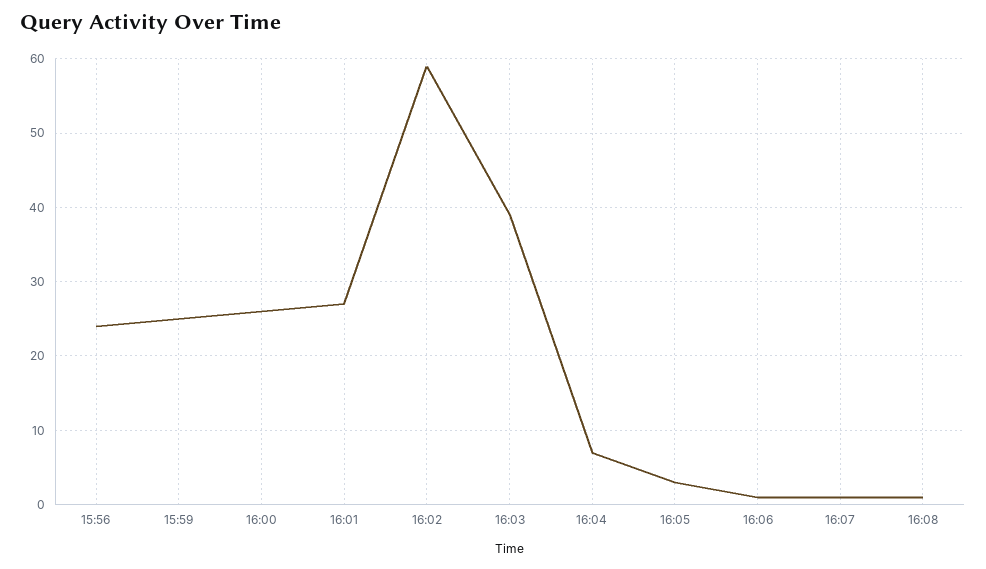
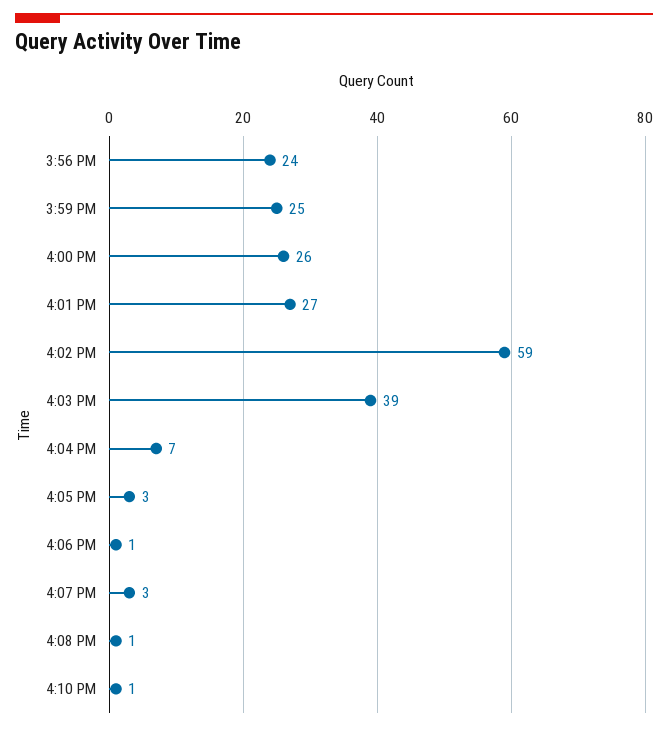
16:07: 1 -> 3
4:10 PM: none -> 1

